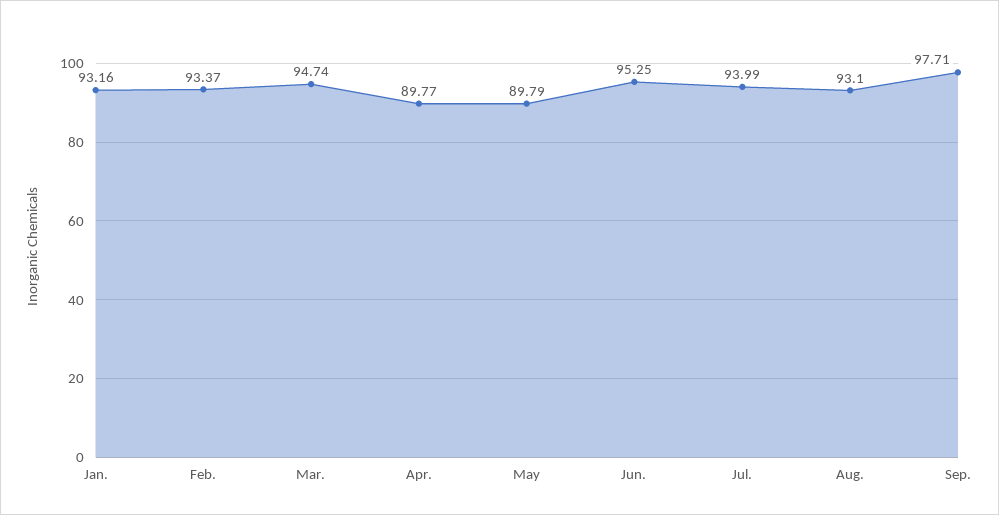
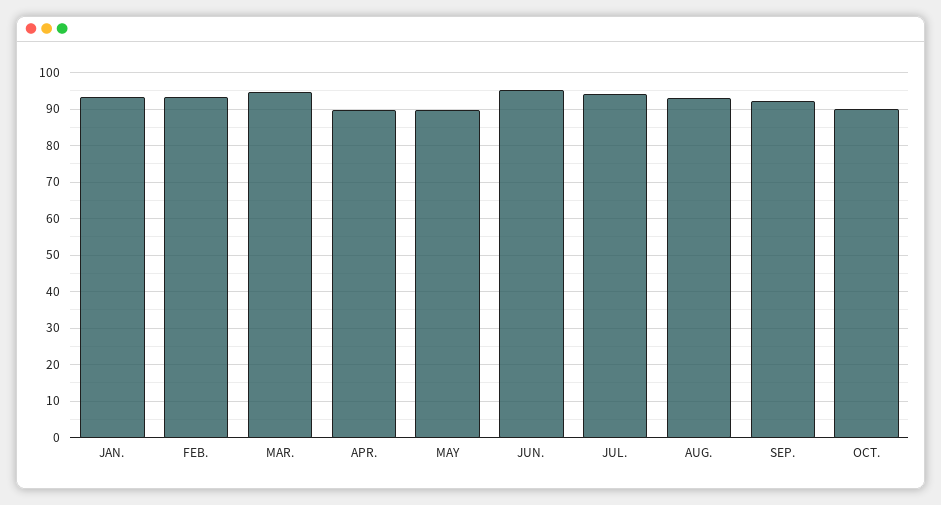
Sep.: 97.71 -> 92
OCT.: none -> 90

